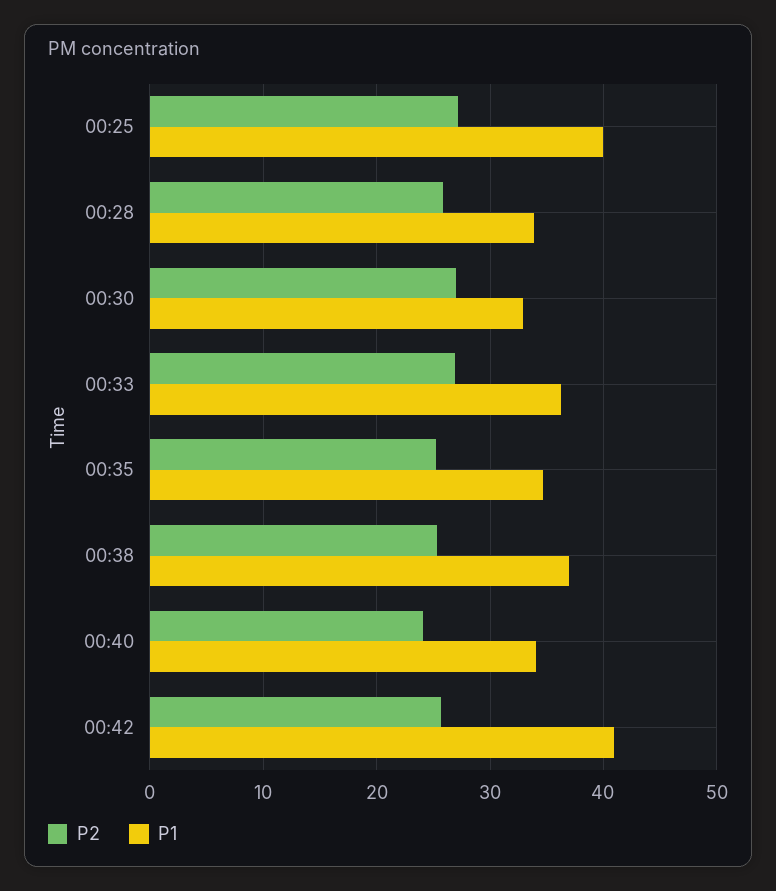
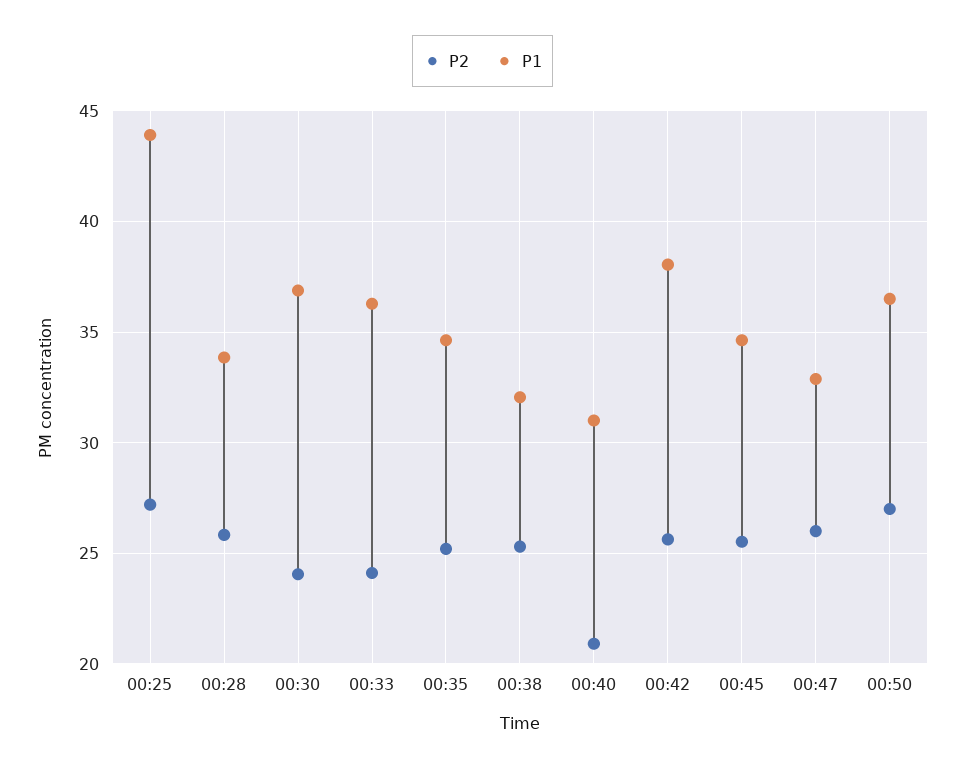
P1, 00:25: 40 -> 44
P2, 00:30: 27 -> 24
P1, 00:30: 33 -> 37
P2, 00:33: 27 -> 24
P1, 00:38: 37 -> 32
P2, 00:40: 24 -> 21
P1, 00:40: 34 -> 31
P1, 00:42: 41 -> 38
P2, 00:45: none -> 25.5
P1, 00:45: none -> 34.5
P2, 00:47: none -> 26
P1, 00:47: none -> 33
P2, 00:50: none -> 27
P1, 00:50: none -> 36.5

